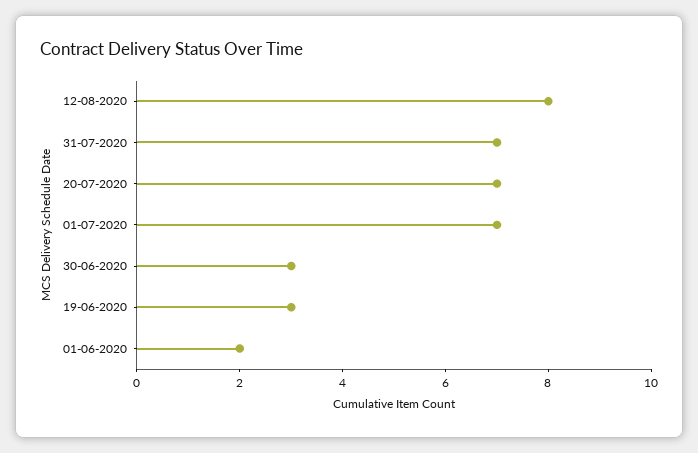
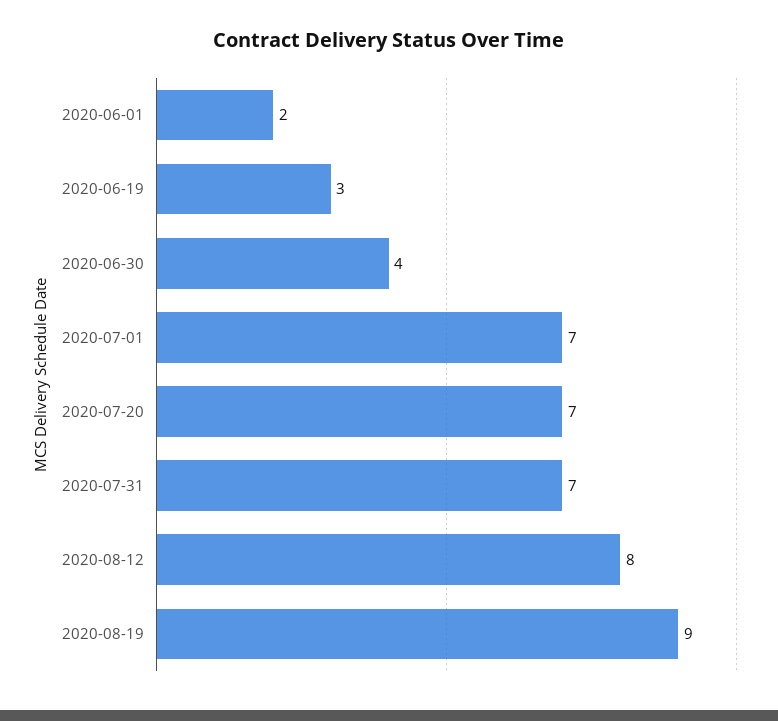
30-06-2020: 3 -> 4
2020-08-19: none -> 9

